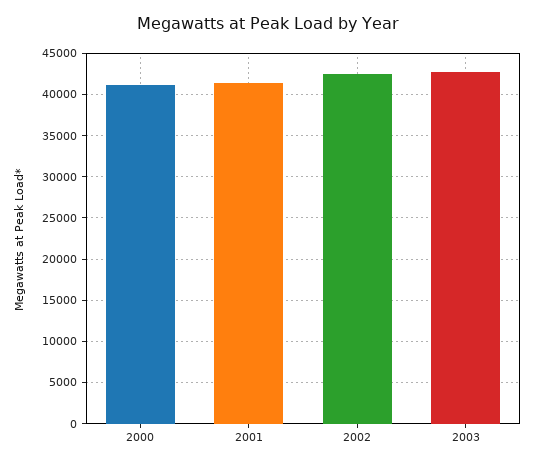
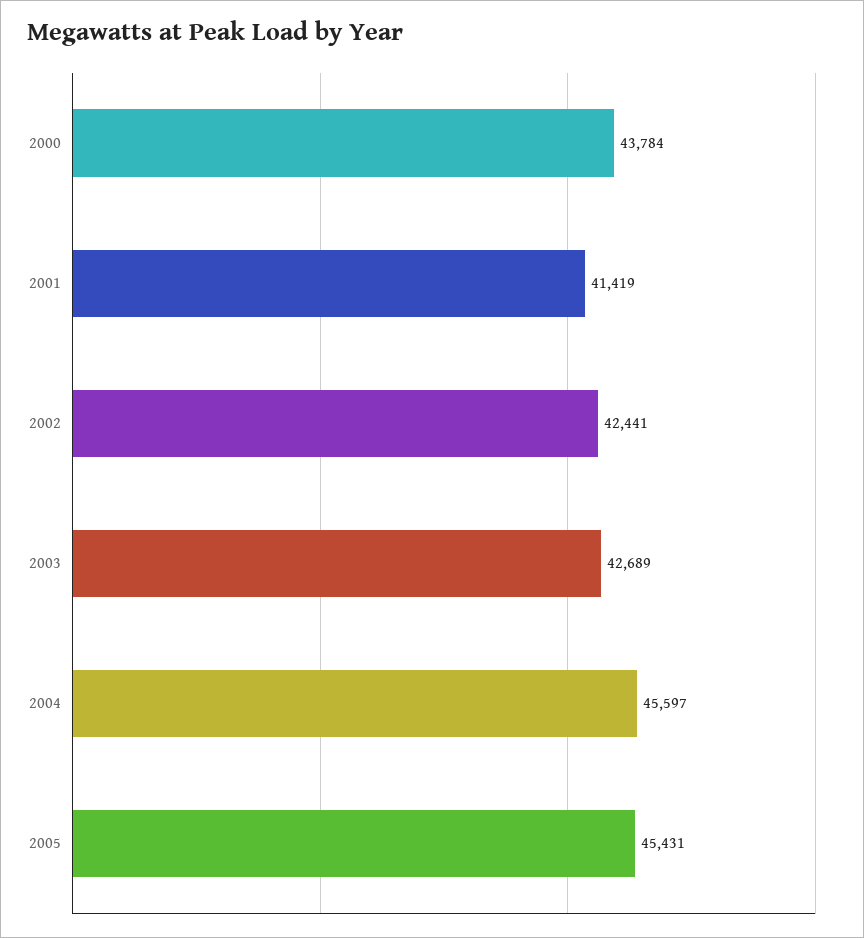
2000: 41000 -> 43784
2004: none -> 45597
2005: none -> 45431

